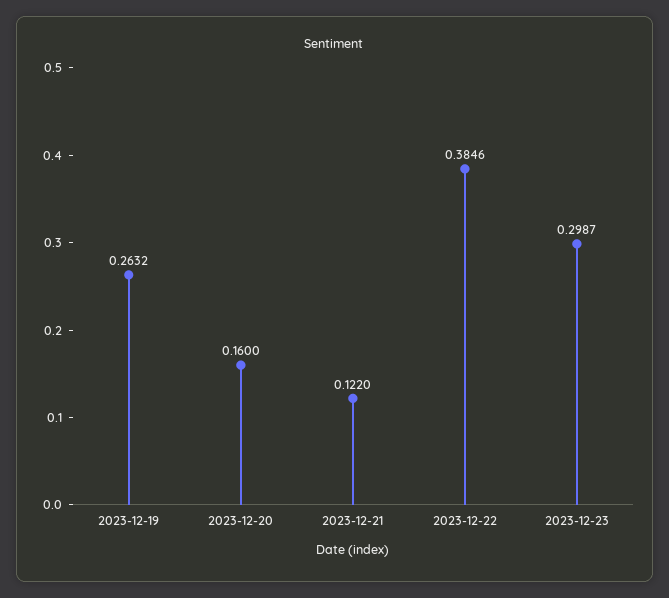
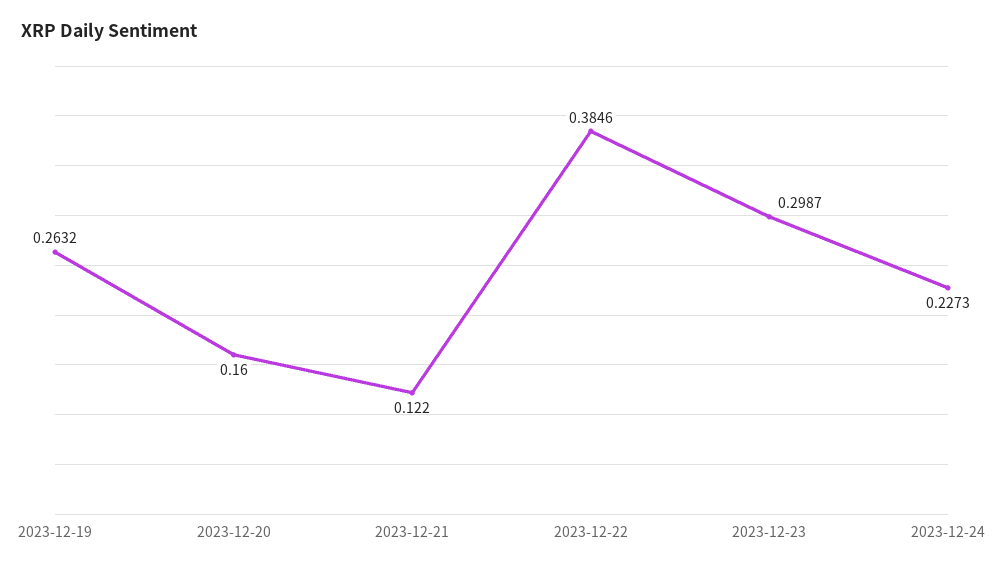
2023-12-24: none -> 0.2273

